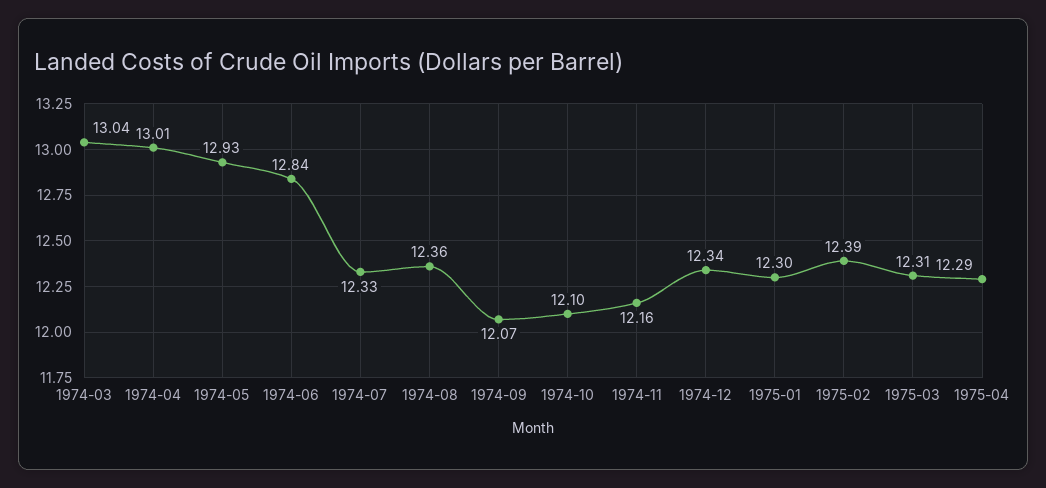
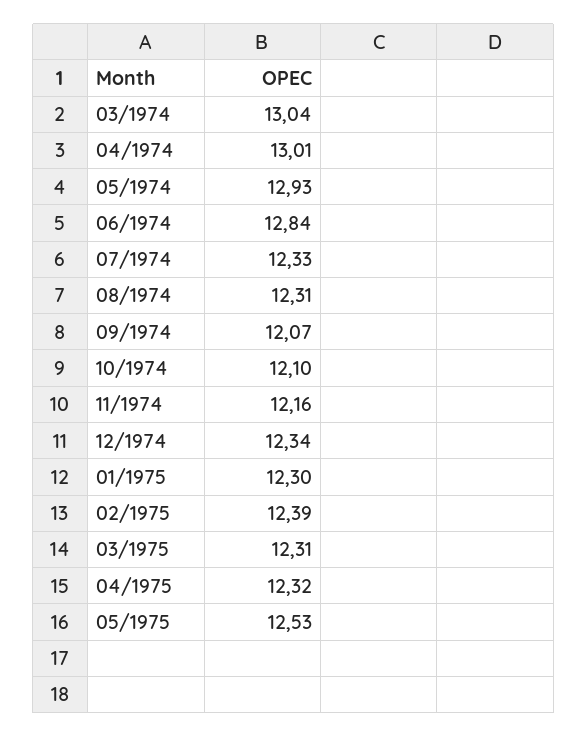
1974-08: 12.36 -> 12.31
1975-04: 12.29 -> 12.32
05/1975: none -> 12.53

